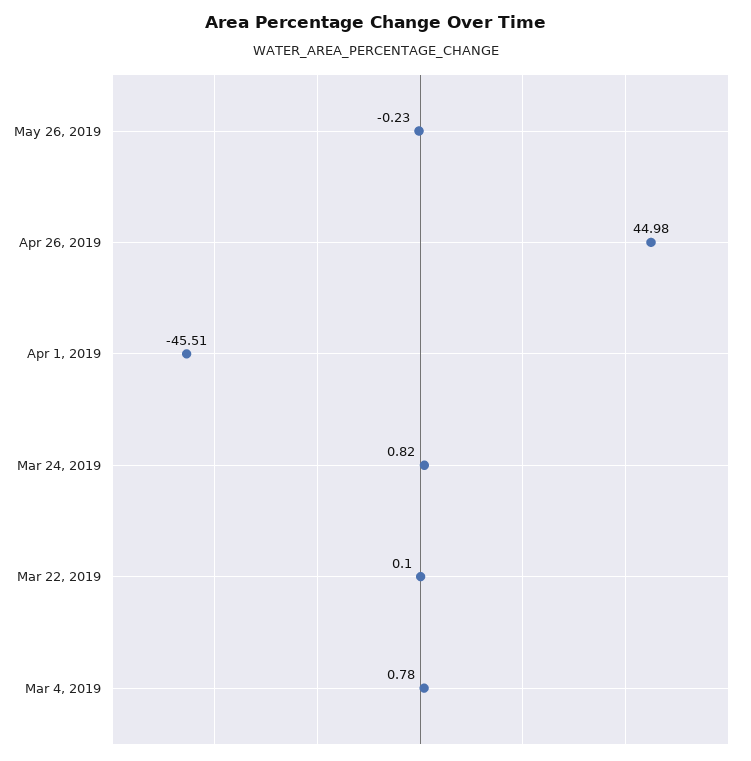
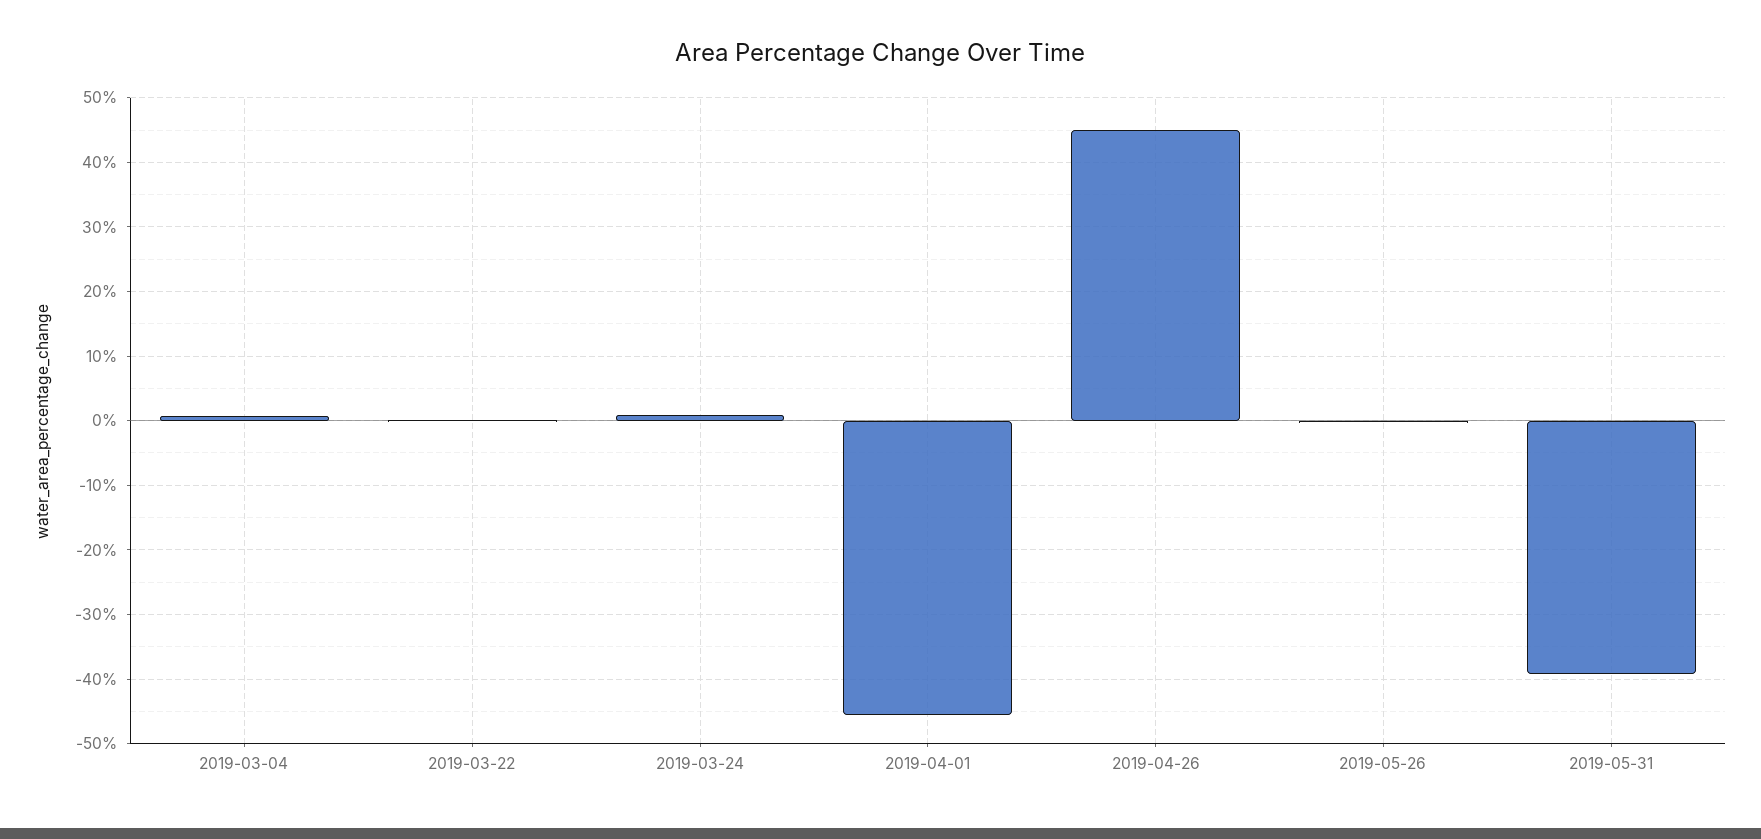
2019-05-31: none -> -39

